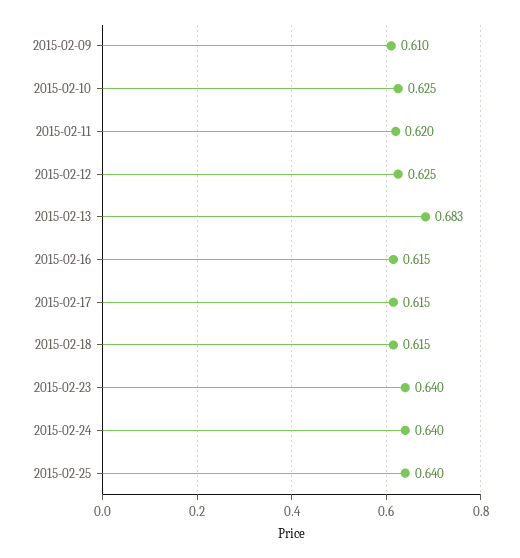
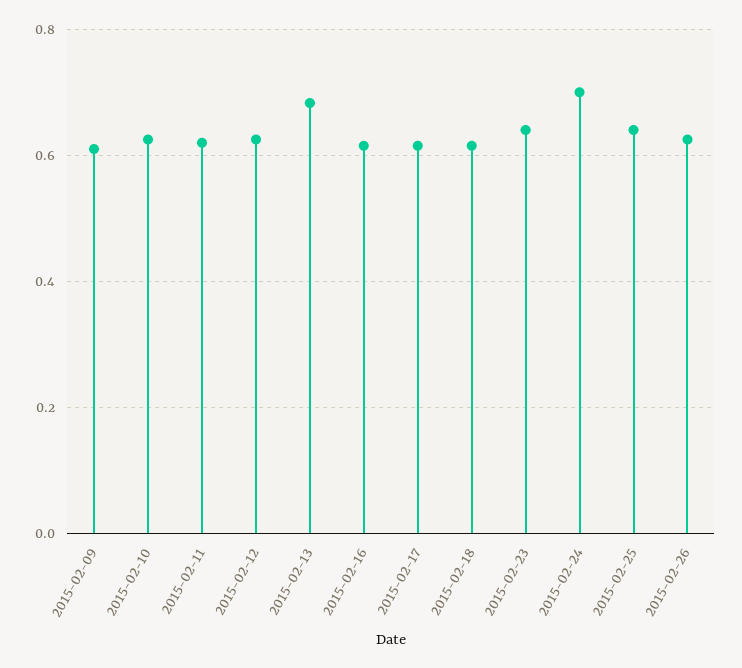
2015-02-24: 0.64 -> 0.7
2015-02-26: none -> 0.62

